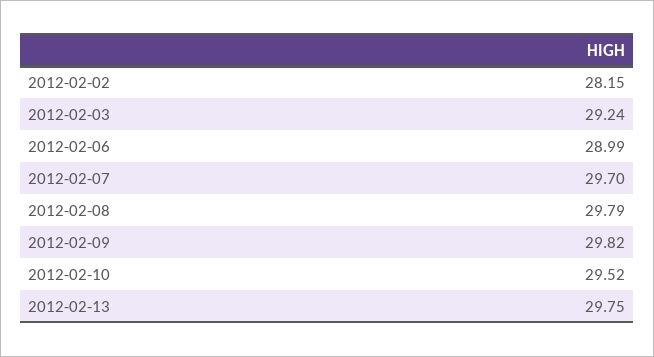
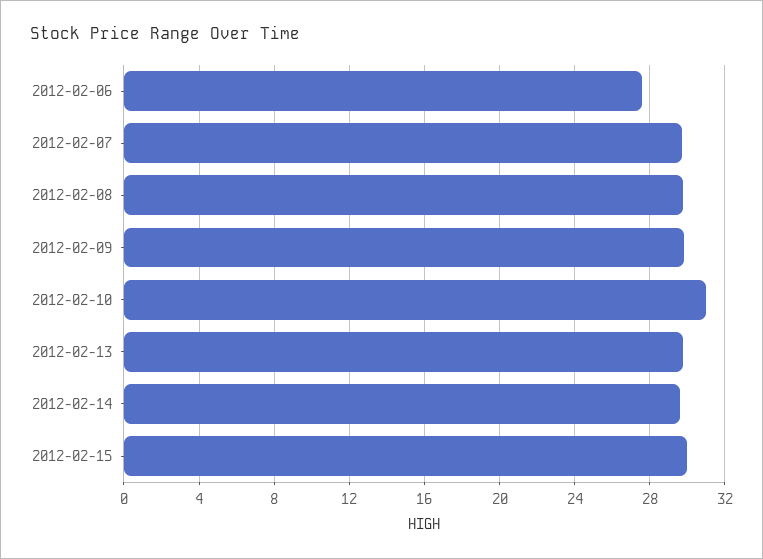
2012-02-02: 28.15 -> none
2012-02-03: 29.24 -> none
2012-02-06: 28.99 -> 27.5
2012-02-10: 29.52 -> 31
2012-02-14: none -> 29.5
2012-02-15: none -> 30

